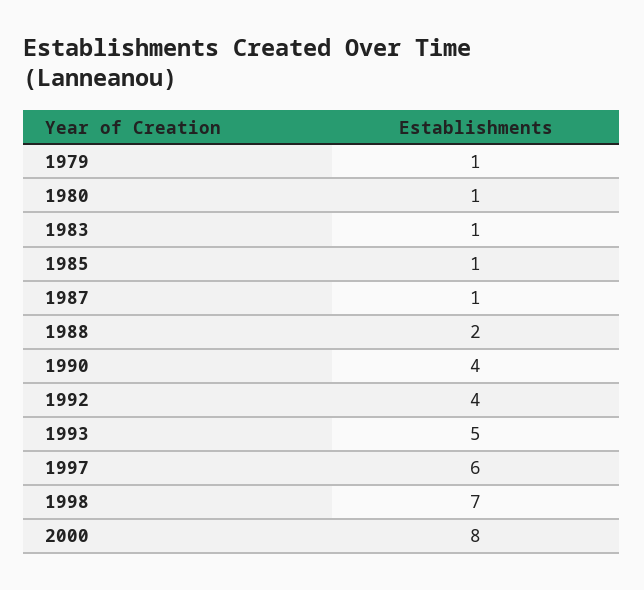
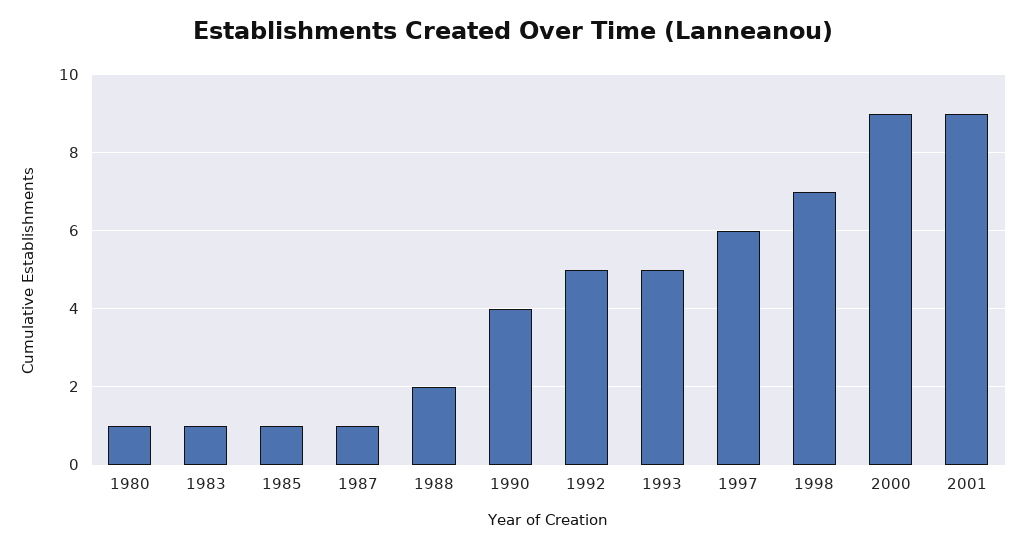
1979: 1 -> none
1992: 4 -> 5
2000: 8 -> 9
2001: none -> 9

